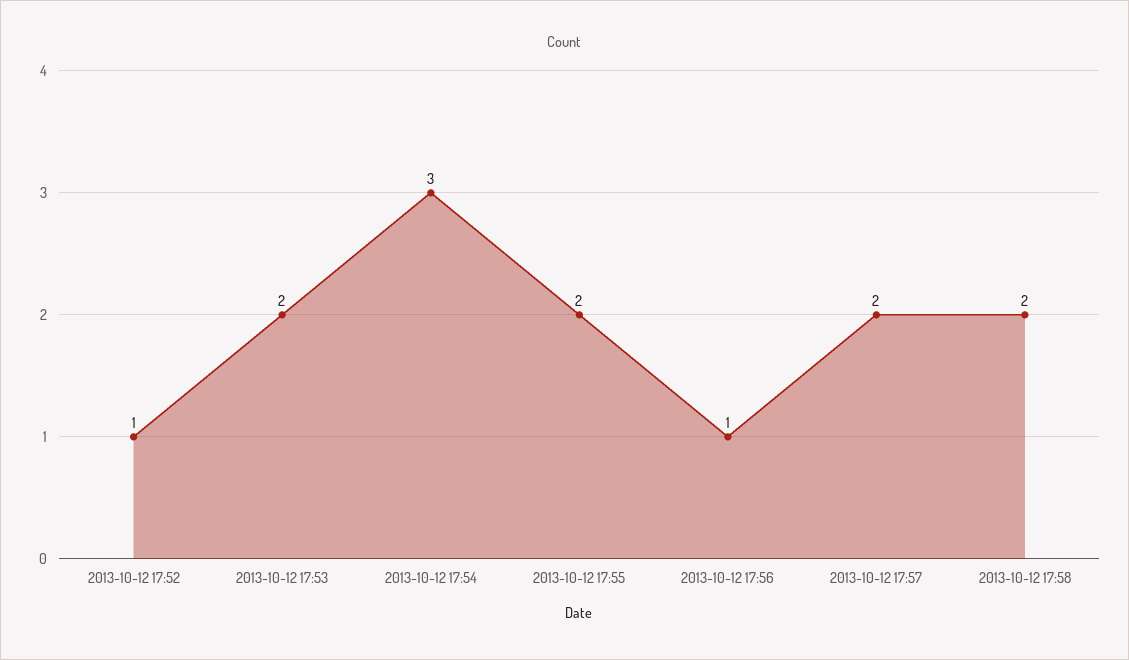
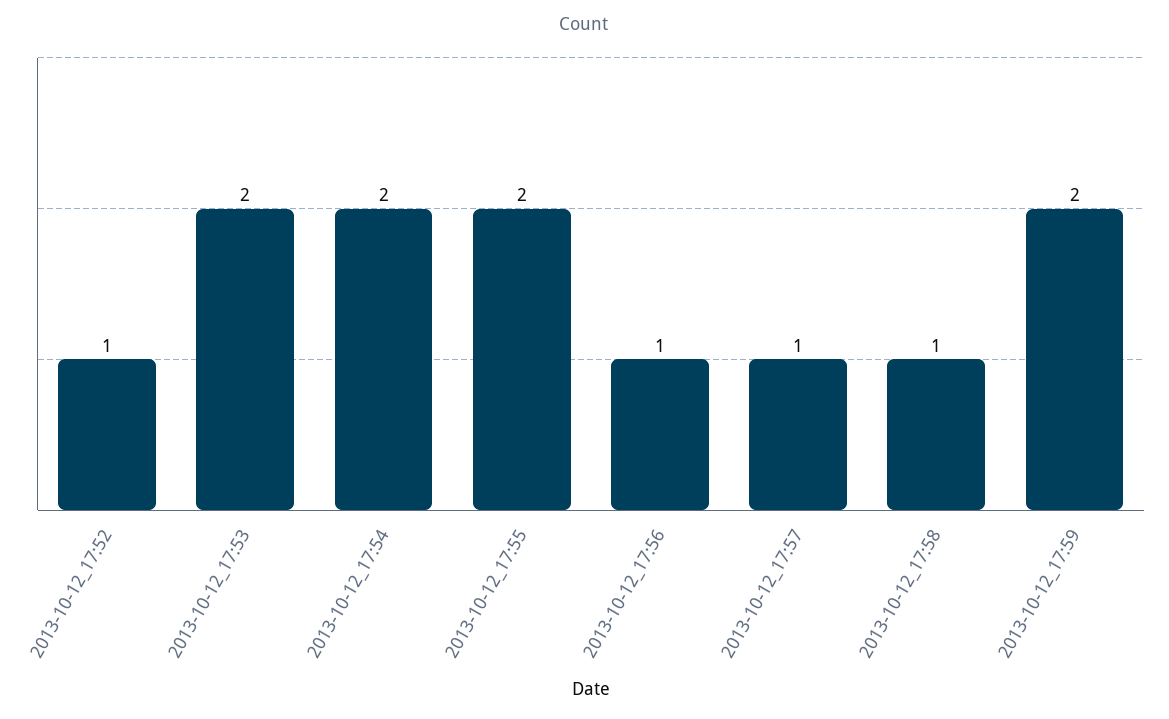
2013-10-12 17:54: 3 -> 2
2013-10-12 17:57: 2 -> 1
2013-10-12 17:58: 2 -> 1
2013-10-12_17:59: none -> 2

